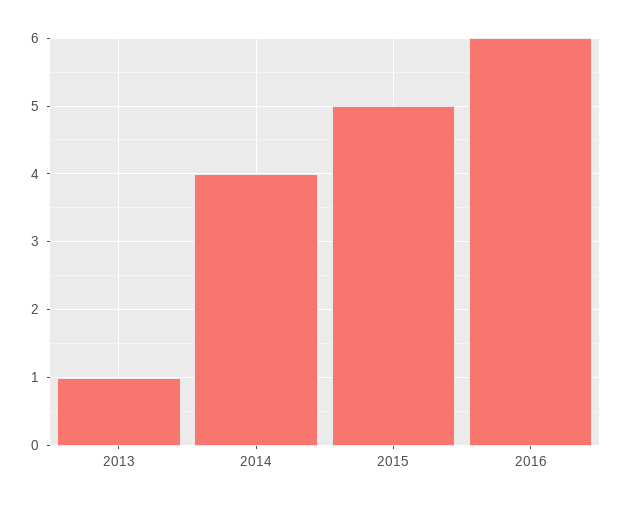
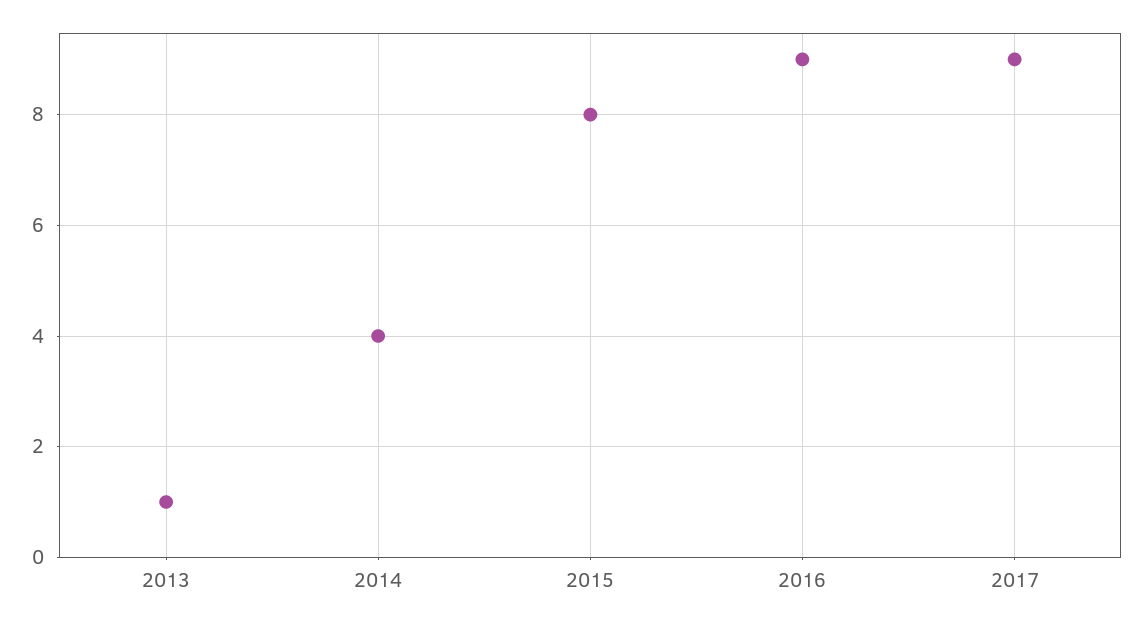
2015: 5 -> 8
2016: 6 -> 9
2017: none -> 9

